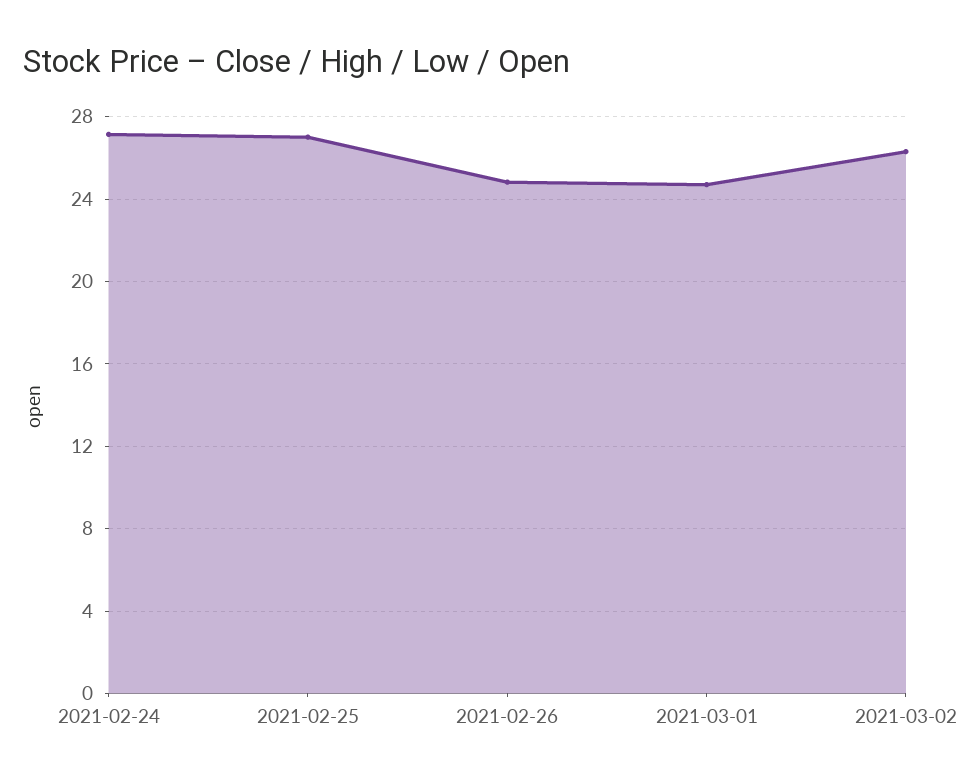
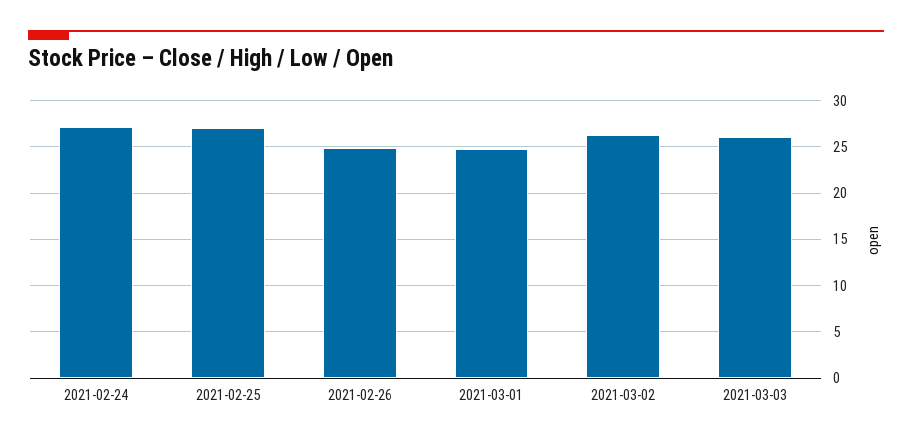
2021-03-03: none -> 26

